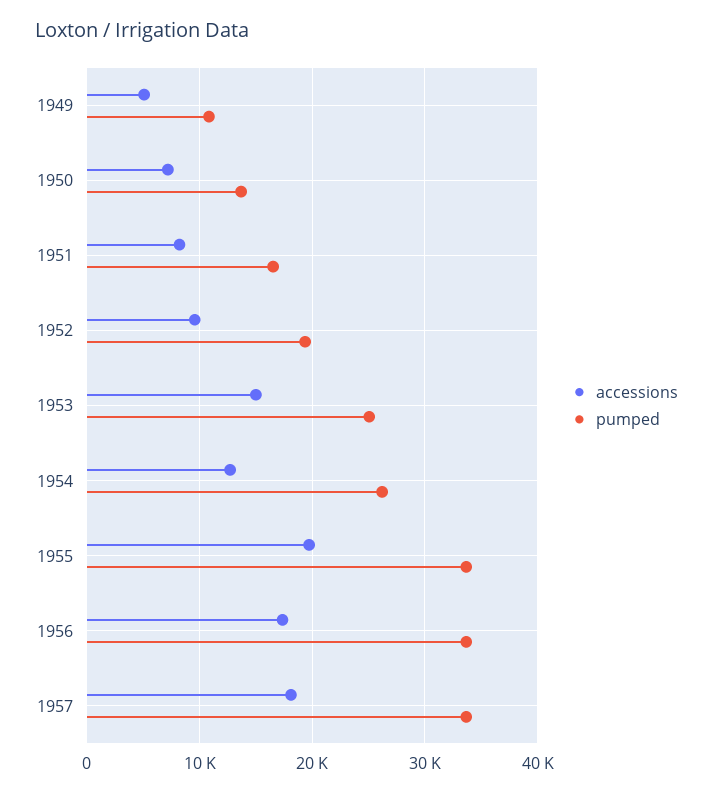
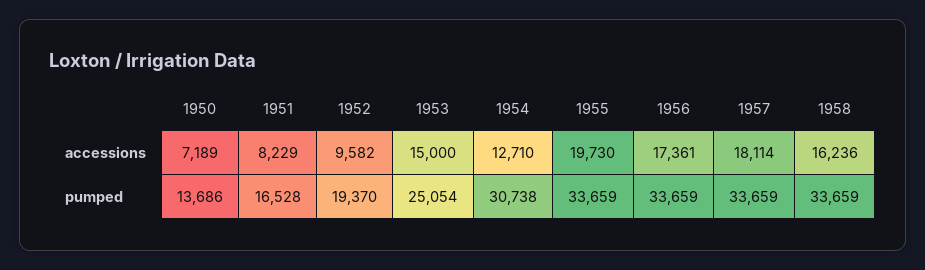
accessions, 1949: 5000 -> none
pumped, 1949: 11000 -> none
pumped, 1954: 26000 -> 30738
accessions, 1958: none -> 16236
pumped, 1958: none -> 33659

